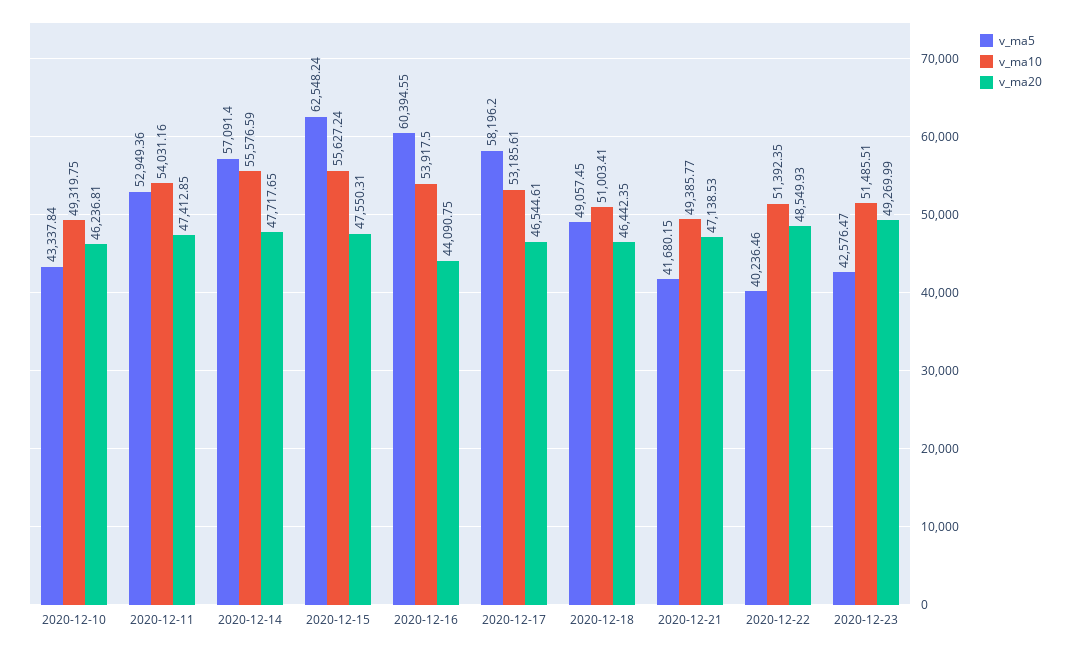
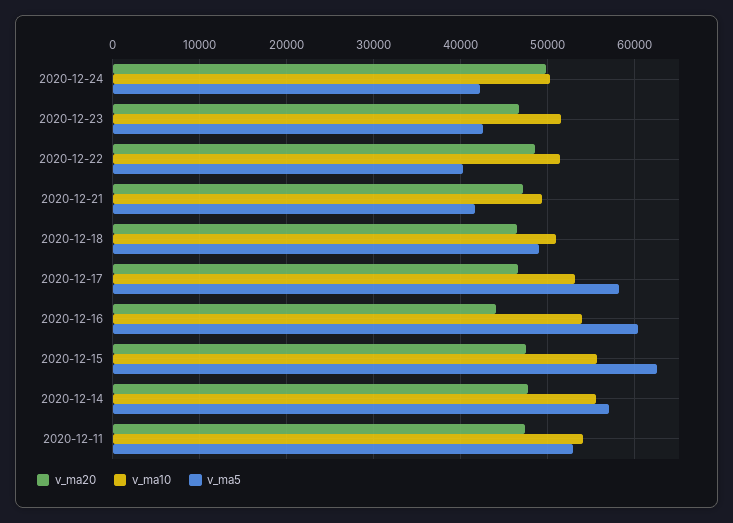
v_ma5, 2020-12-10: 43337.84 -> none
v_ma10, 2020-12-10: 49319.75 -> none
v_ma20, 2020-12-10: 46236.81 -> none
v_ma20, 2020-12-23: 49269.99 -> 47000
v_ma20, 2020-12-24: none -> 50000
v_ma10, 2020-12-24: none -> 50000
v_ma5, 2020-12-24: none -> 42000

